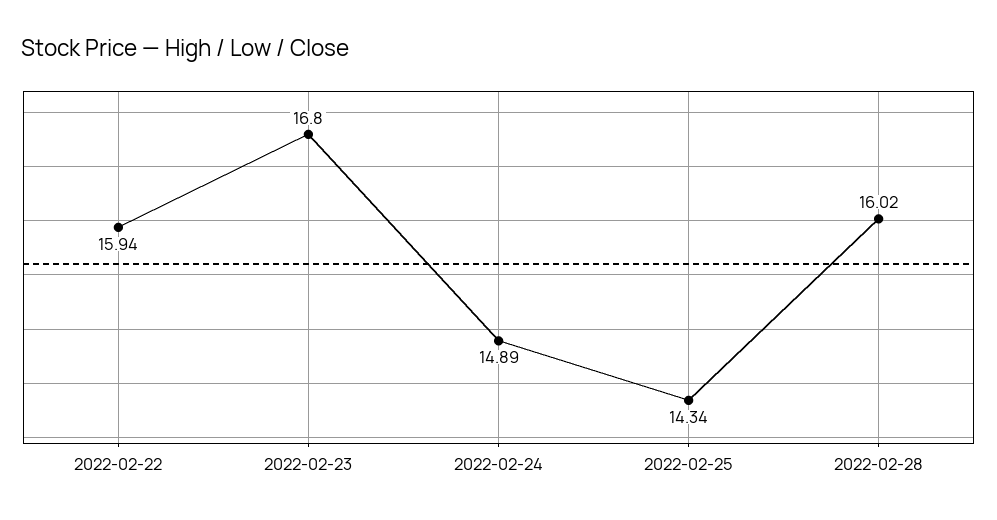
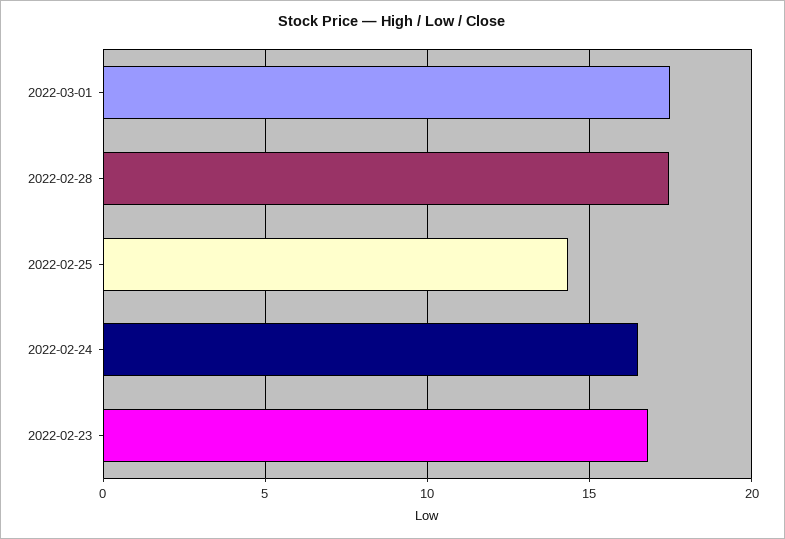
2022-02-22: 15.94 -> none
2022-02-24: 14.89 -> 16.5
2022-02-28: 16.02 -> 17.5
2022-03-01: none -> 17.5

